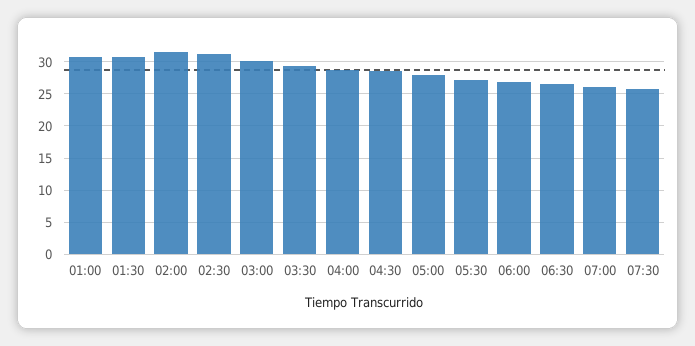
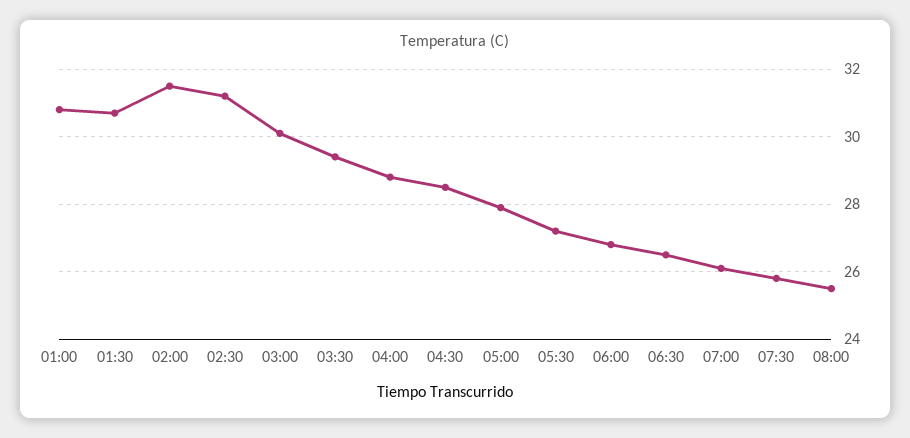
08:00: none -> 25.5

